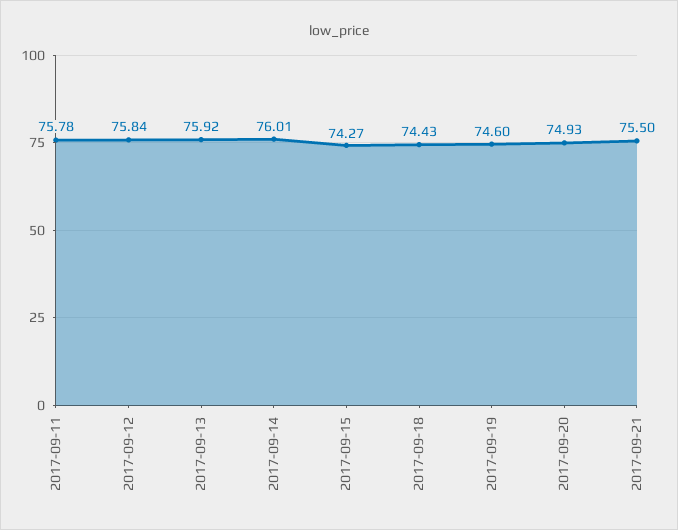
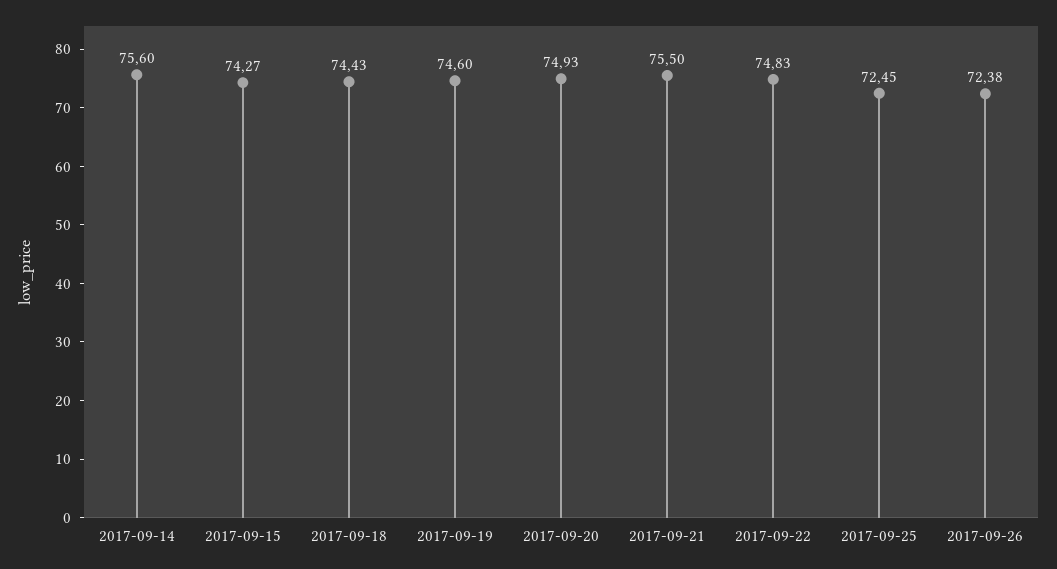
2017-09-11: 75.78 -> none
2017-09-12: 75.84 -> none
2017-09-13: 75.92 -> none
2017-09-14: 76.01 -> 75.6
2017-09-22: none -> 74.83
2017-09-25: none -> 72.45
2017-09-26: none -> 72.38

